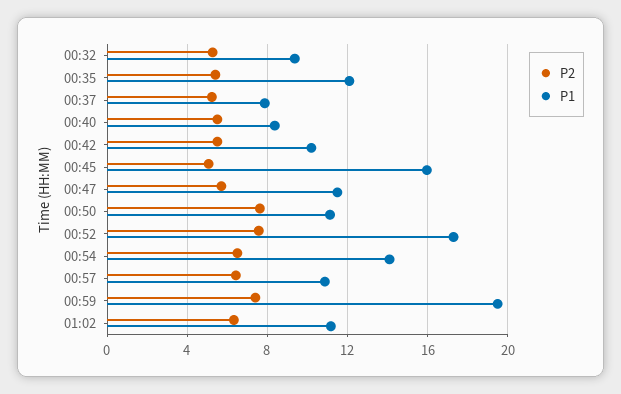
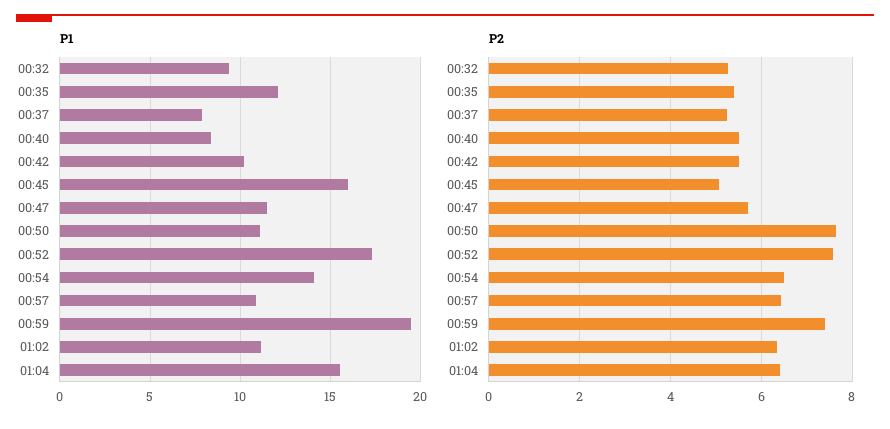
P1, 01:04: none -> 15.5
P2, 01:04: none -> 6.4

